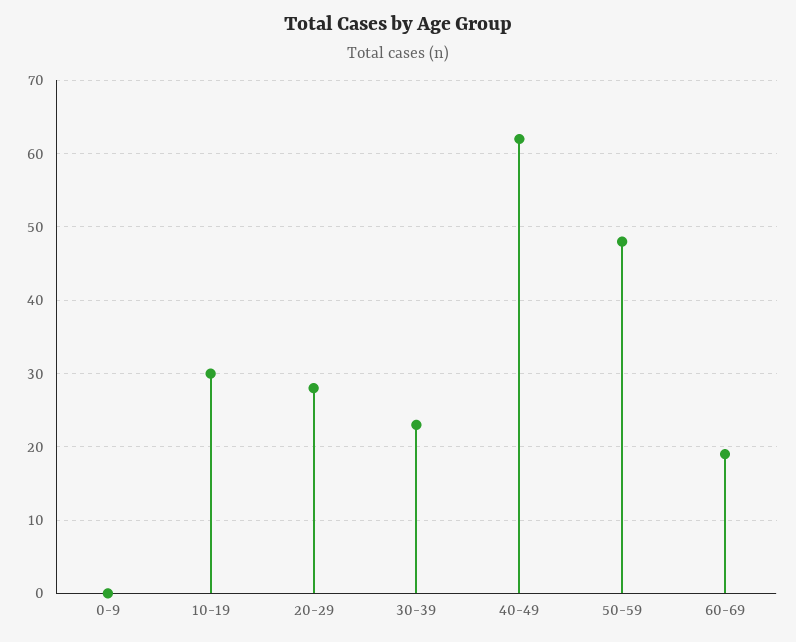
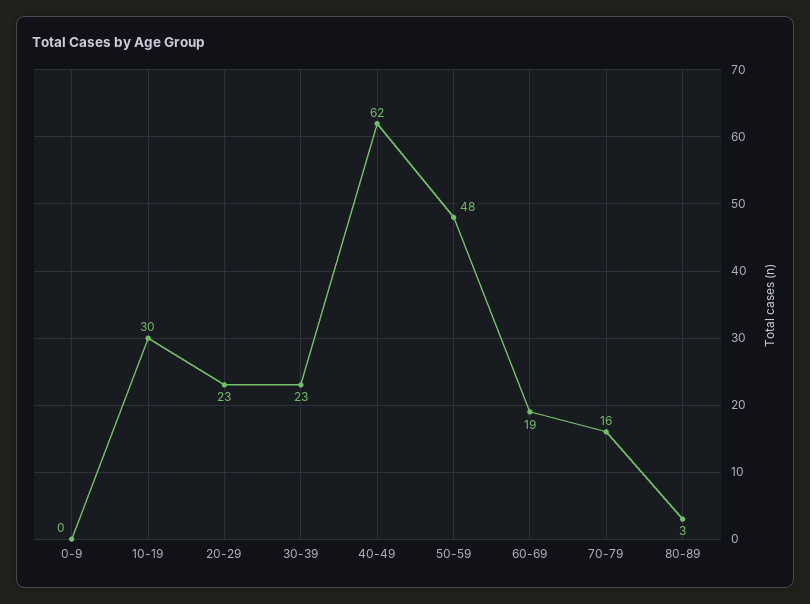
20-29: 28 -> 23
70-79: none -> 16
80-89: none -> 3

